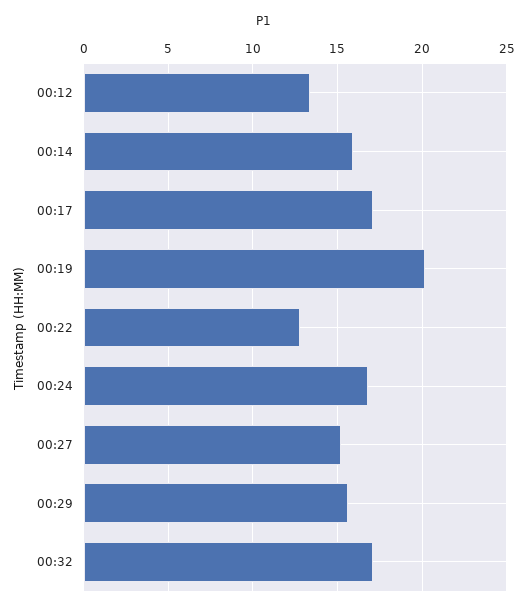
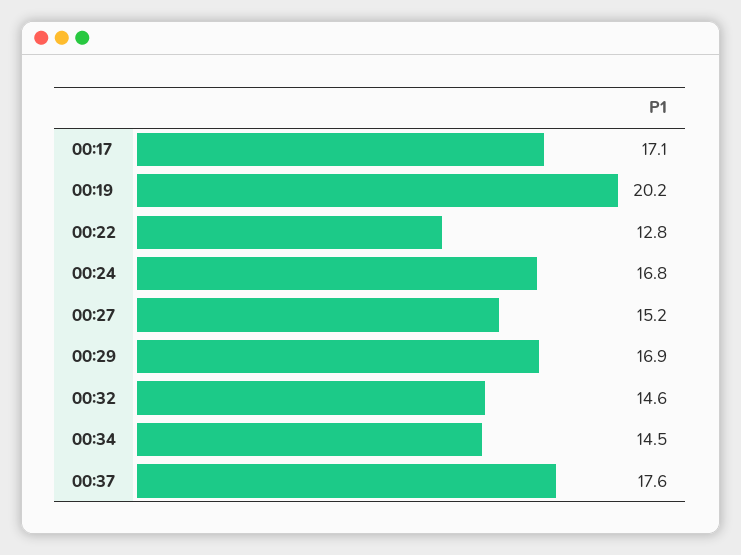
00:12: 13.5 -> none
00:14: 16 -> none
00:29: 15.5 -> 16.9
00:32: 17 -> 14.6
00:34: none -> 14.5
00:37: none -> 17.6

